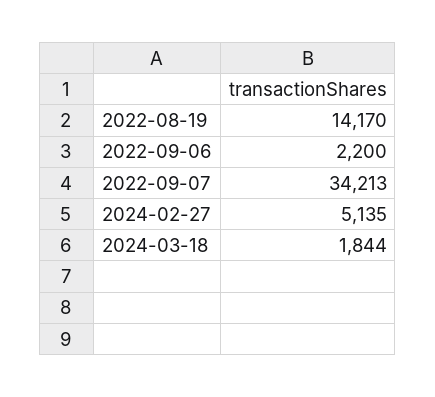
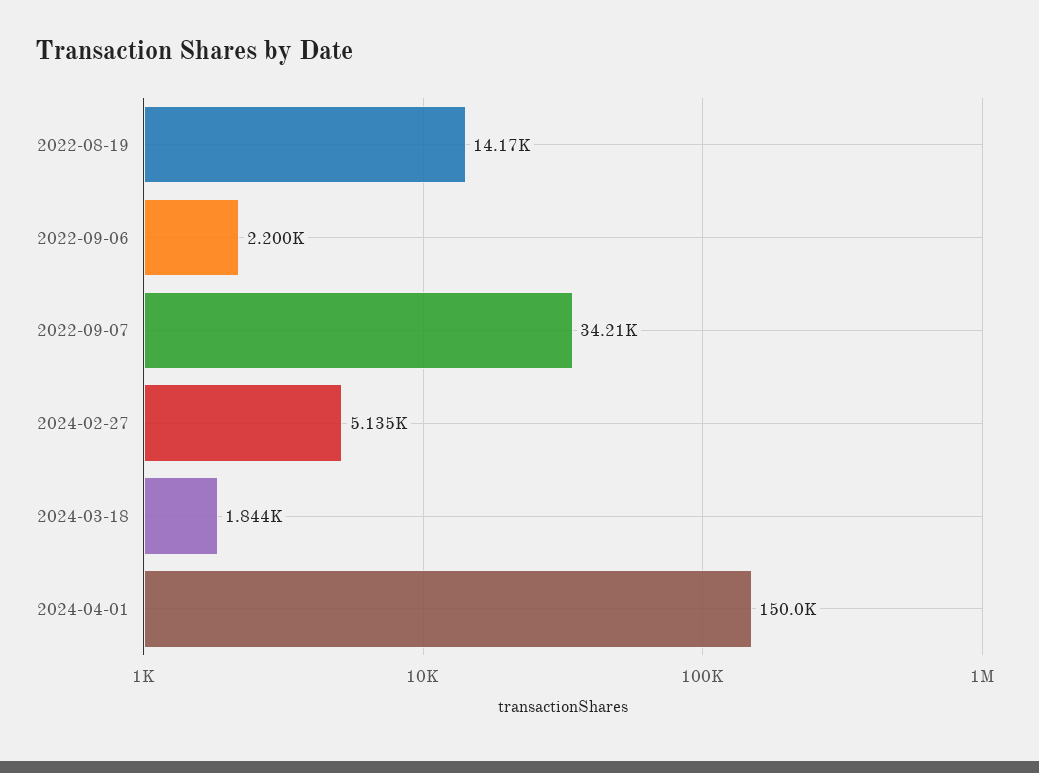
2024-04-01: none -> 150000

